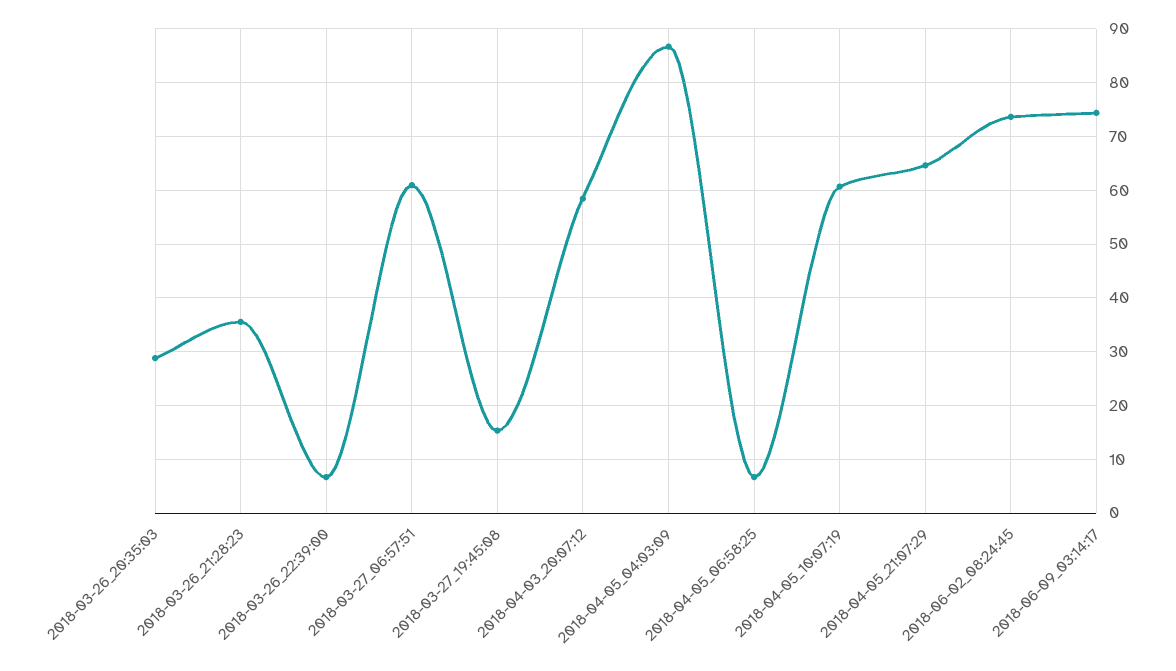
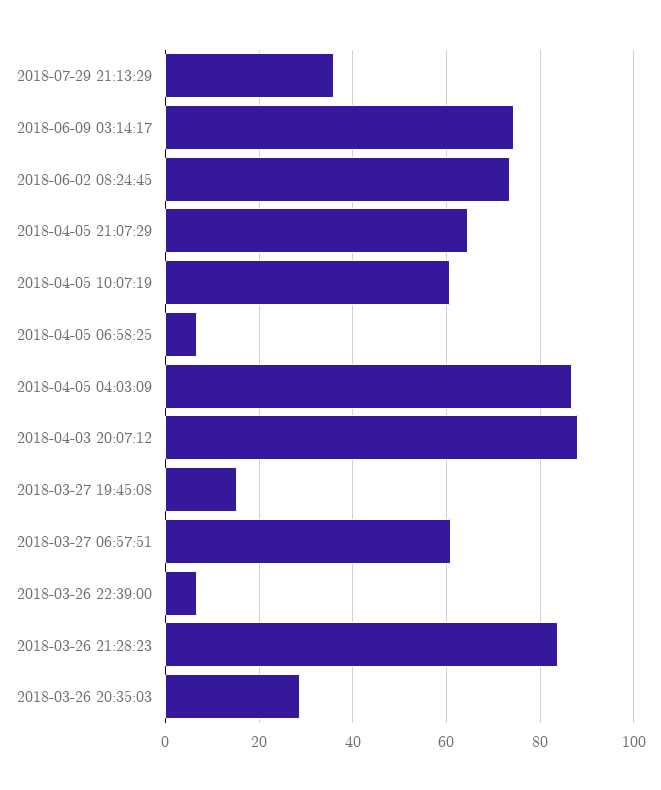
2018-03-26_21:28:23: 36 -> 84
2018-04-03_20:07:12: 58 -> 88
2018-07-29 21:13:29: none -> 36

